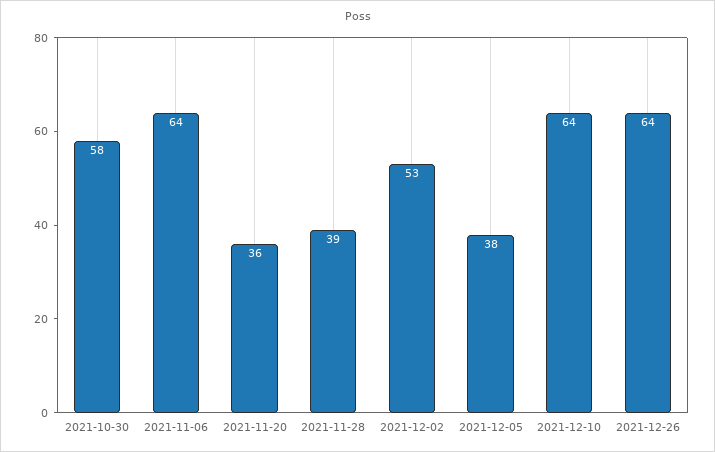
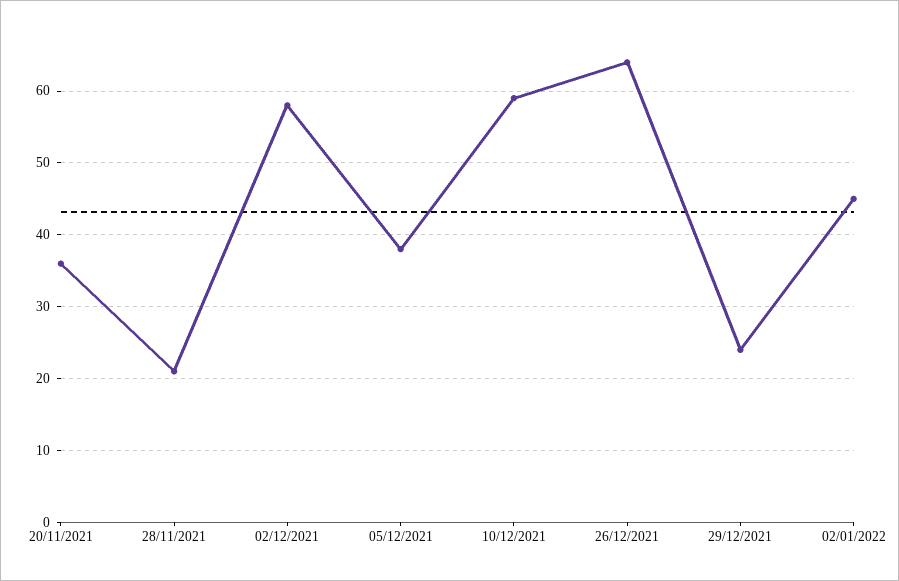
2021-10-30: 58 -> none
2021-11-06: 64 -> none
2021-11-28: 39 -> 21
2021-12-02: 53 -> 58
2021-12-10: 64 -> 59
29/12/2021: none -> 24
02/01/2022: none -> 45

